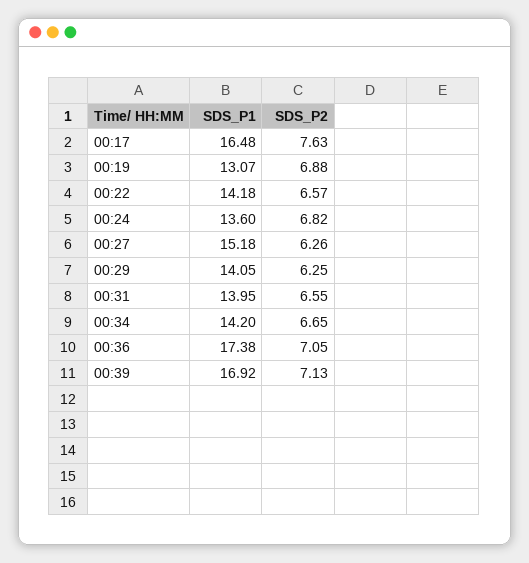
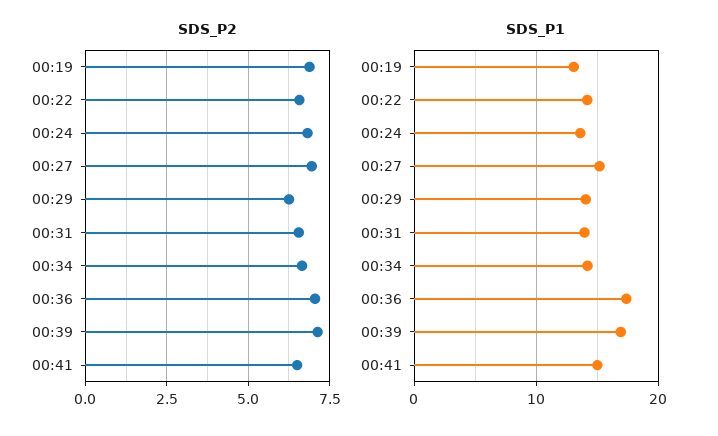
SDS_P1, 00:17: 16.48 -> none
SDS_P2, 00:17: 7.63 -> none
SDS_P2, 00:27: 6.26 -> 7
SDS_P2, 00:41: none -> 6.5
SDS_P1, 00:41: none -> 15

